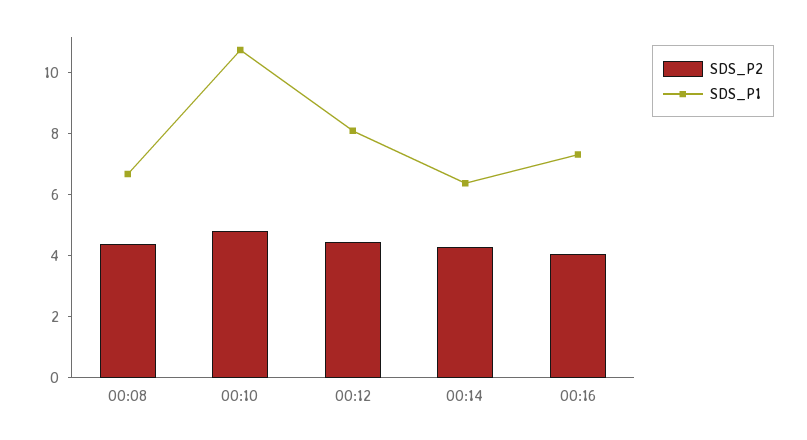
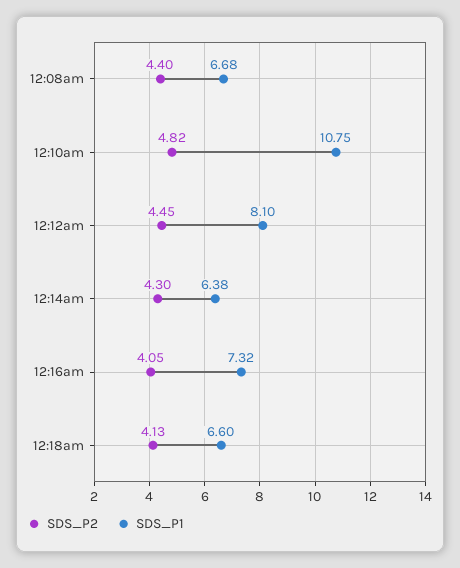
SDS_P2, 12:18am: none -> 4.13
SDS_P1, 12:18am: none -> 6.6

